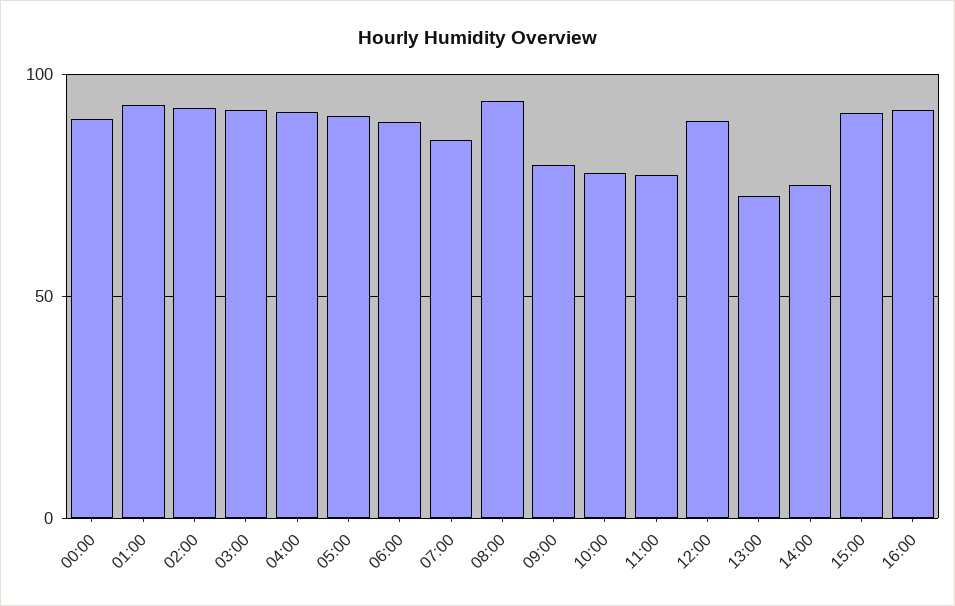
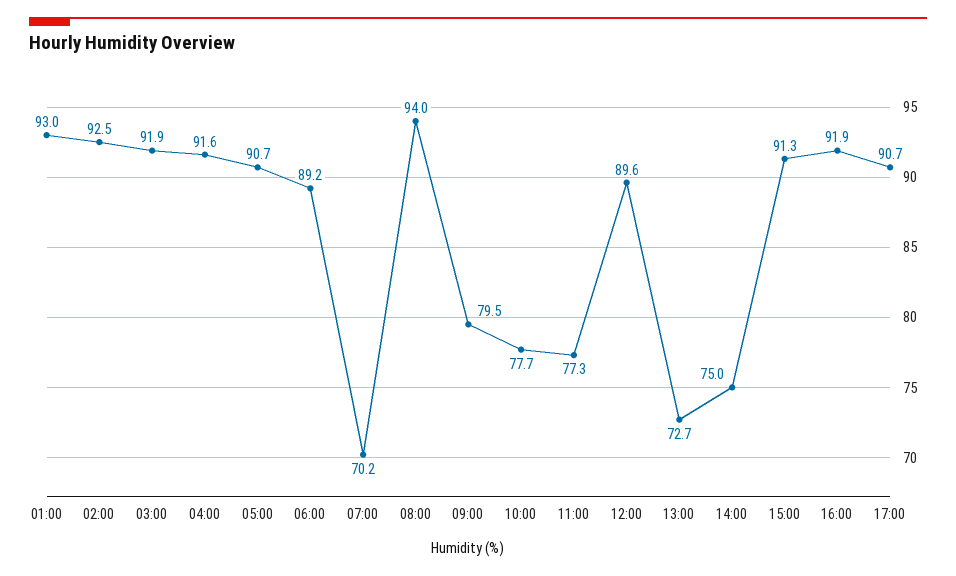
00:00: 90 -> none
07:00: 85 -> 70.2
17:00: none -> 90.7

